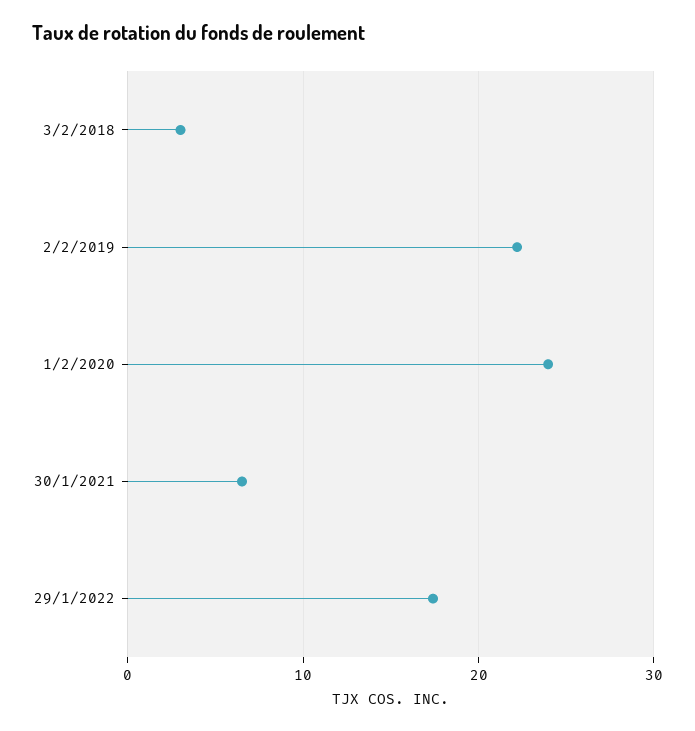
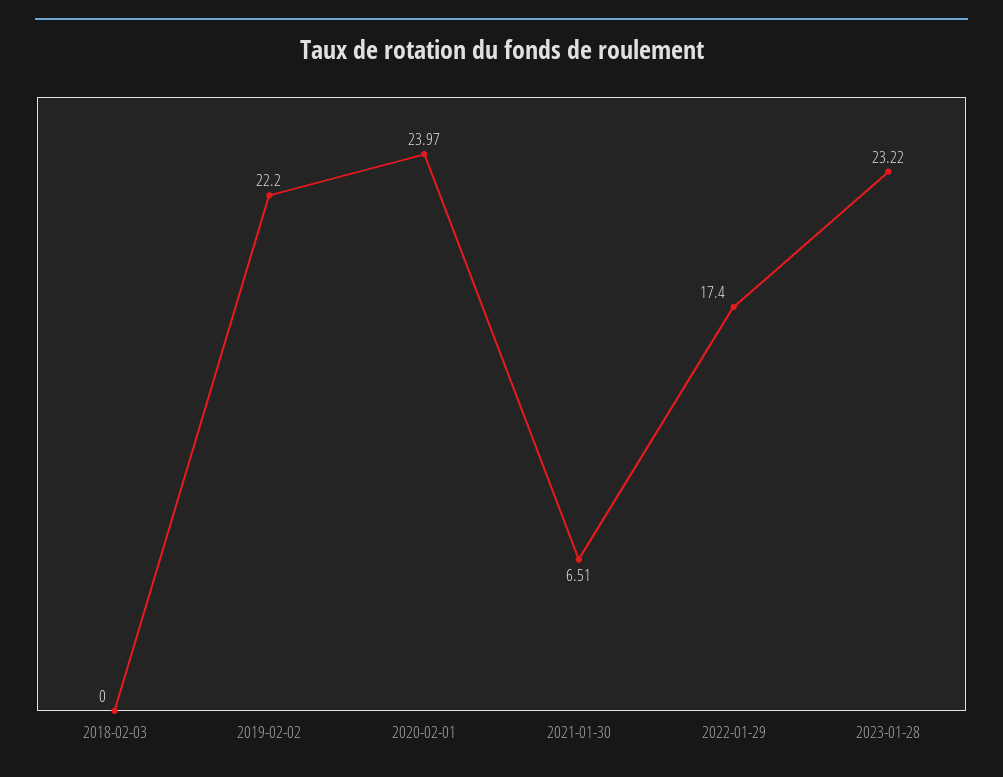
3/2/2018: 3 -> 0
2023-01-28: none -> 23.22

